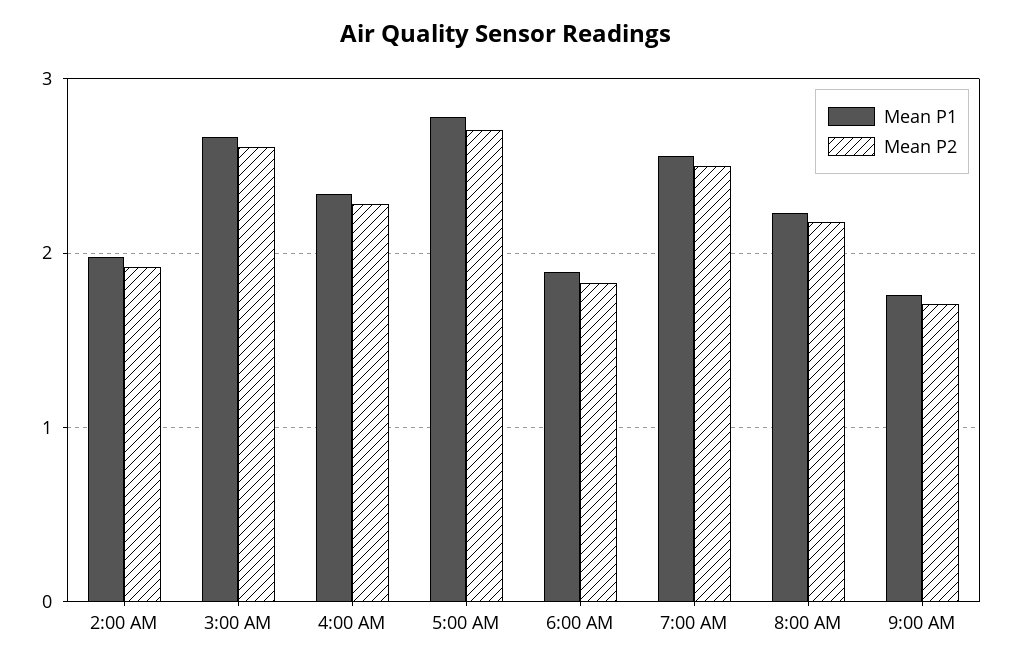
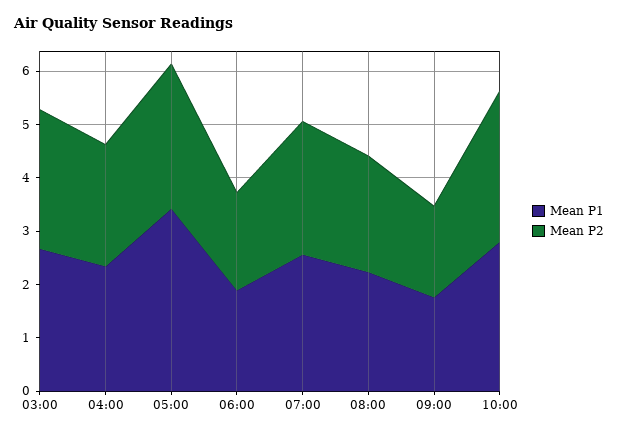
Mean P1, 2:00 AM: 2 -> none
Mean P2, 2:00 AM: 1.9 -> none
Mean P1, 5:00 AM: 2.8 -> 3.4
Mean P1, 10:00: none -> 2.8
Mean P2, 10:00: none -> 2.8

